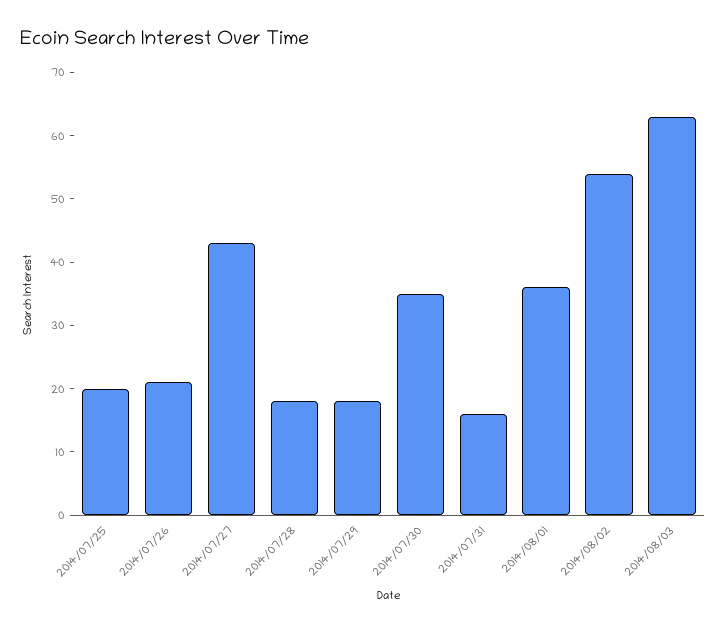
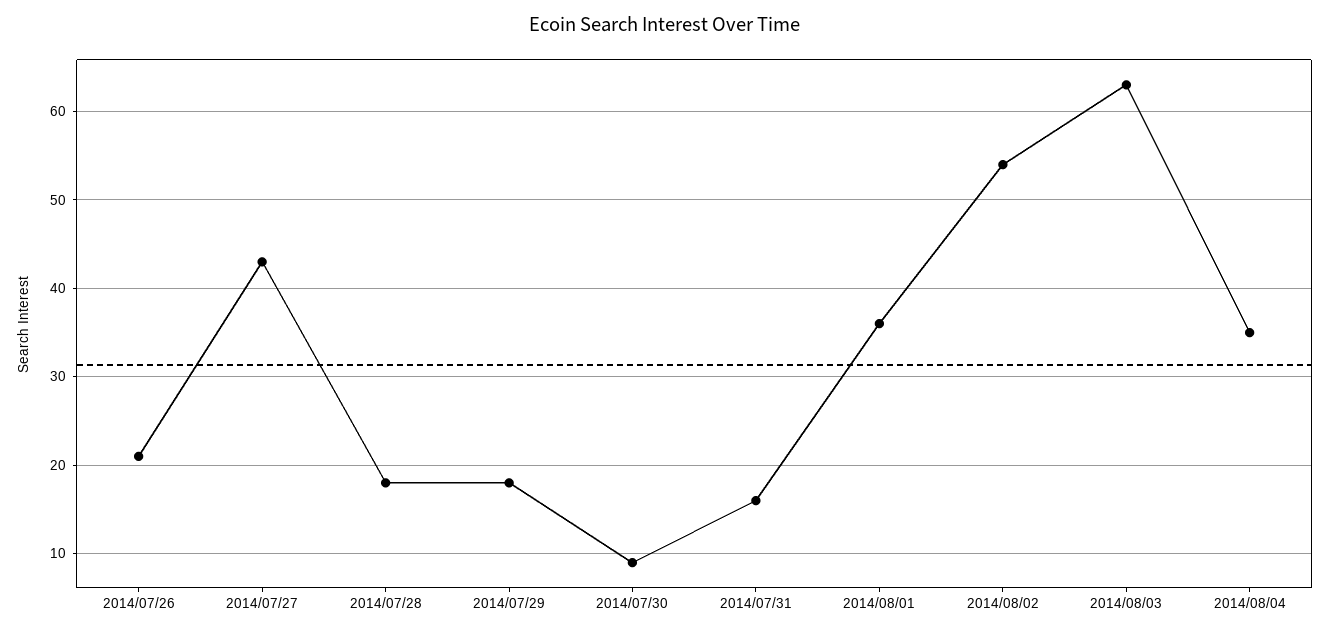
2014/07/25: 20 -> none
2014/07/30: 35 -> 9
2014/08/04: none -> 35

